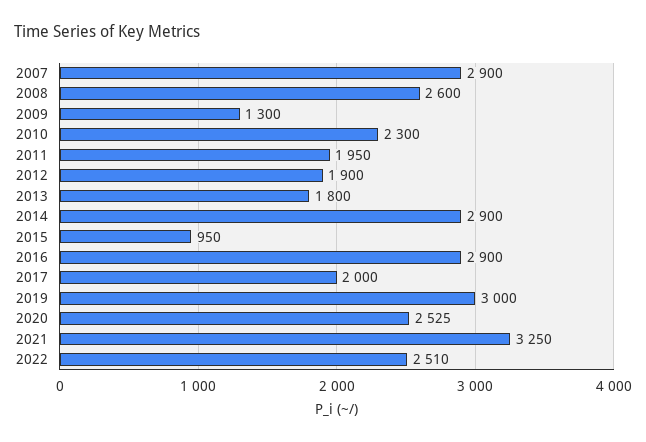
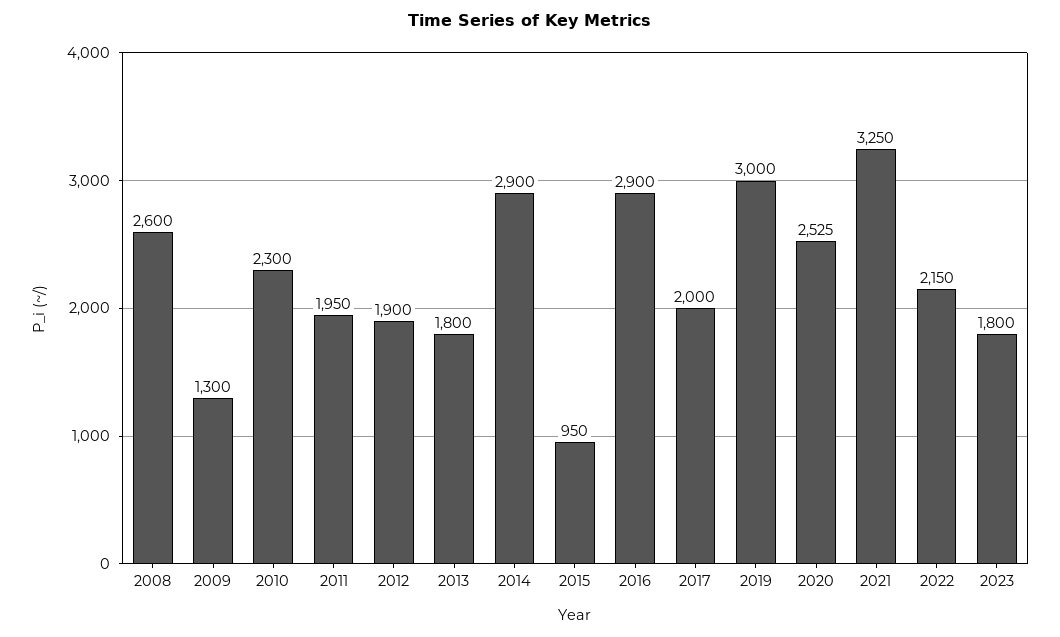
2007: 2900 -> none
2022: 2510 -> 2150
2023: none -> 1800

